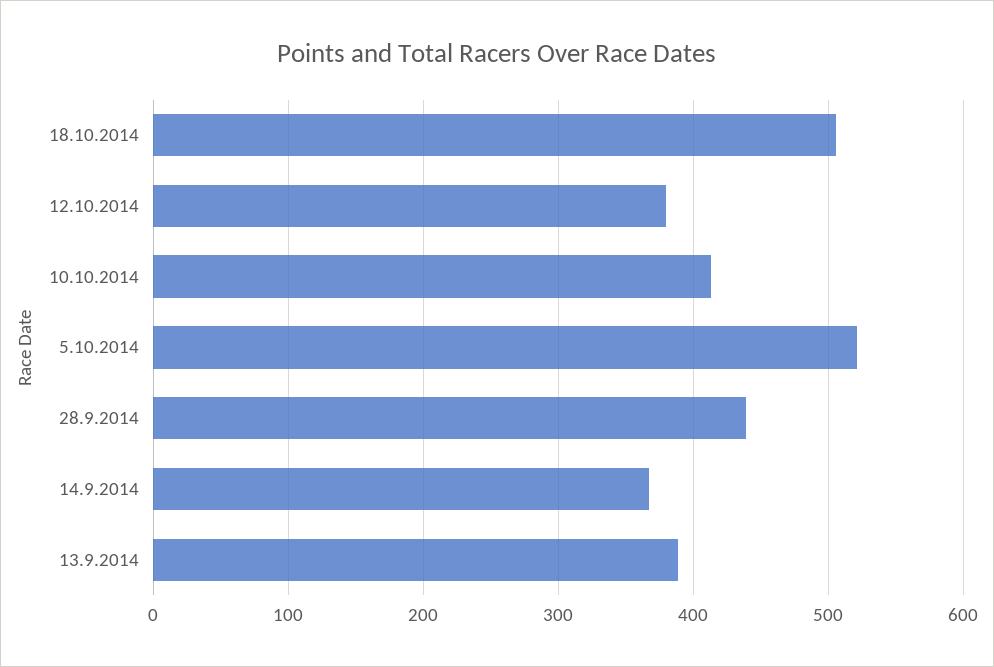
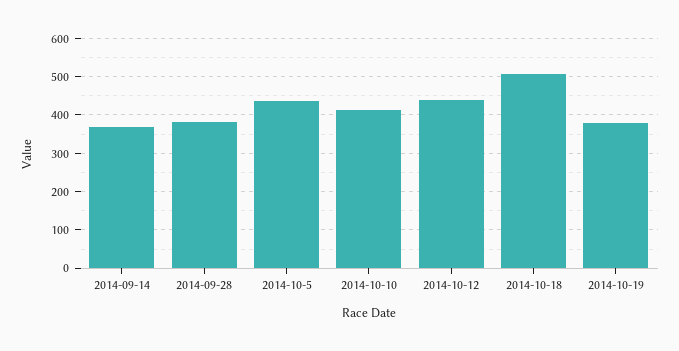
12.10.2014: 380 -> 440
5.10.2014: 520 -> 440
28.9.2014: 440 -> 380
13.9.2014: 390 -> none
2014-10-19: none -> 380

